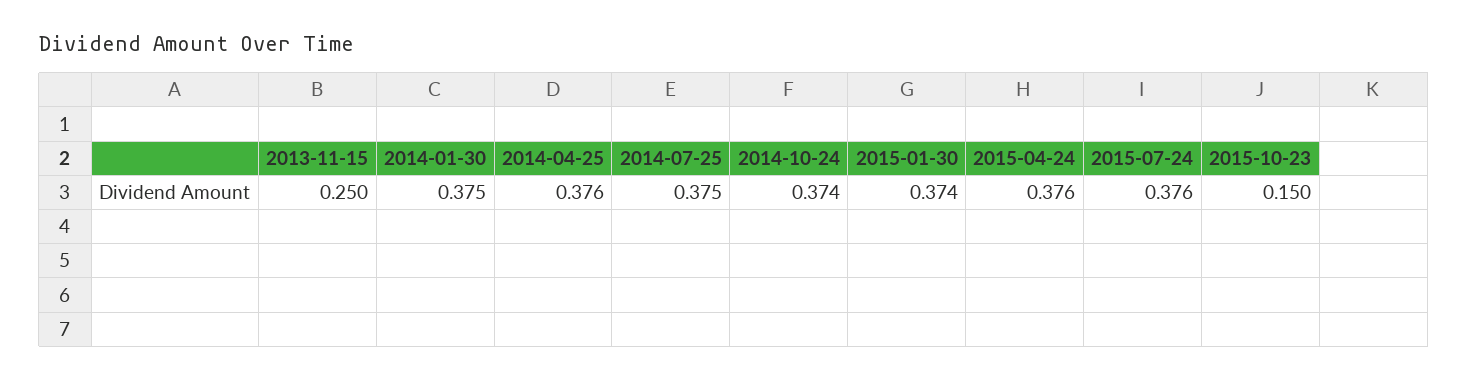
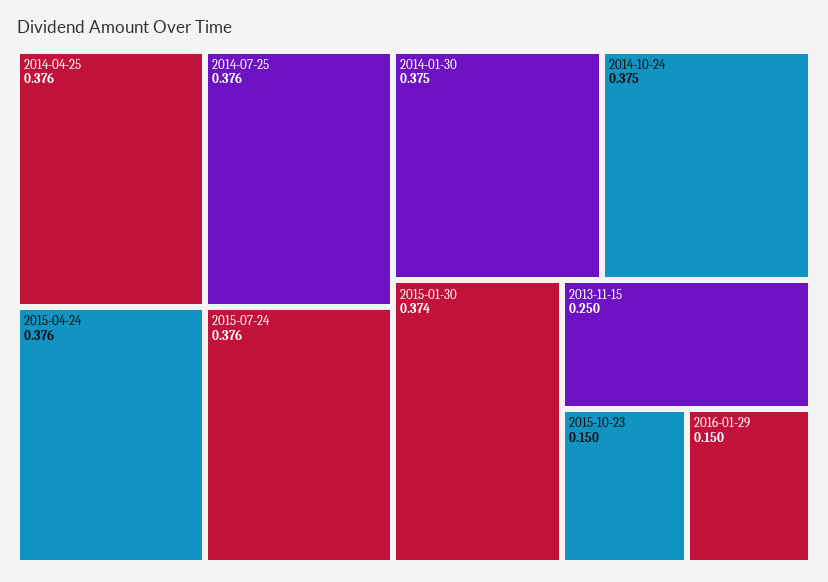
2014-07-25: 0.375 -> 0.376
2014-10-24: 0.374 -> 0.375
2016-01-29: none -> 0.15

